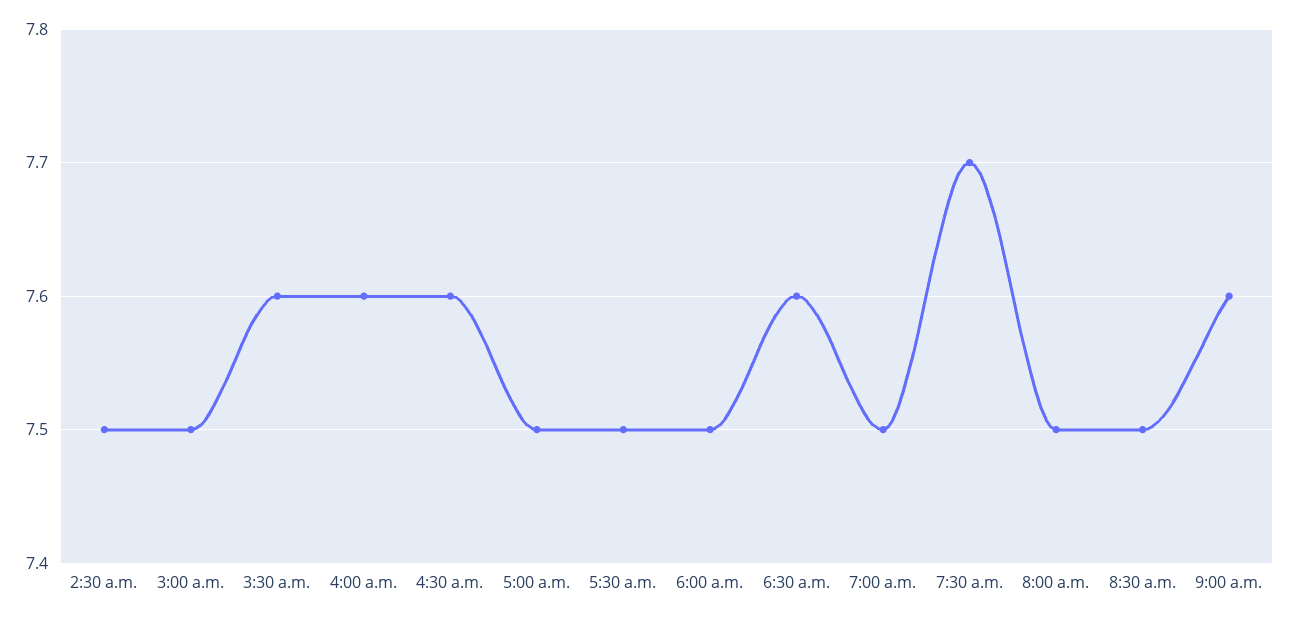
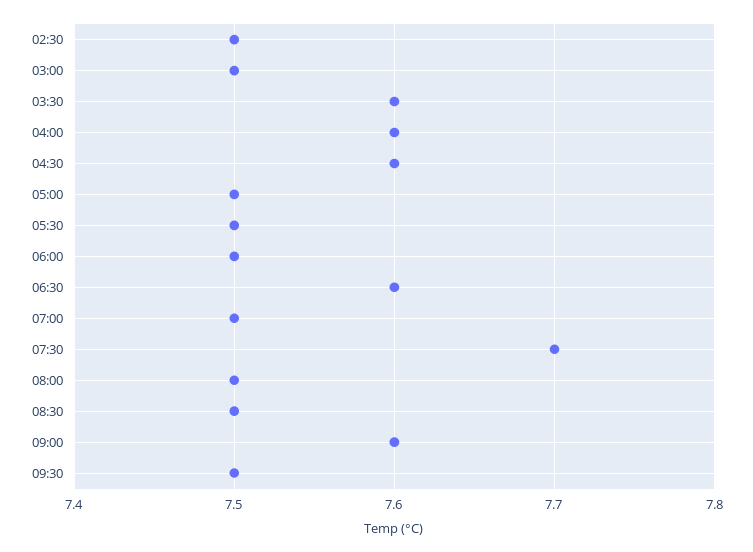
09:30: none -> 7.5

